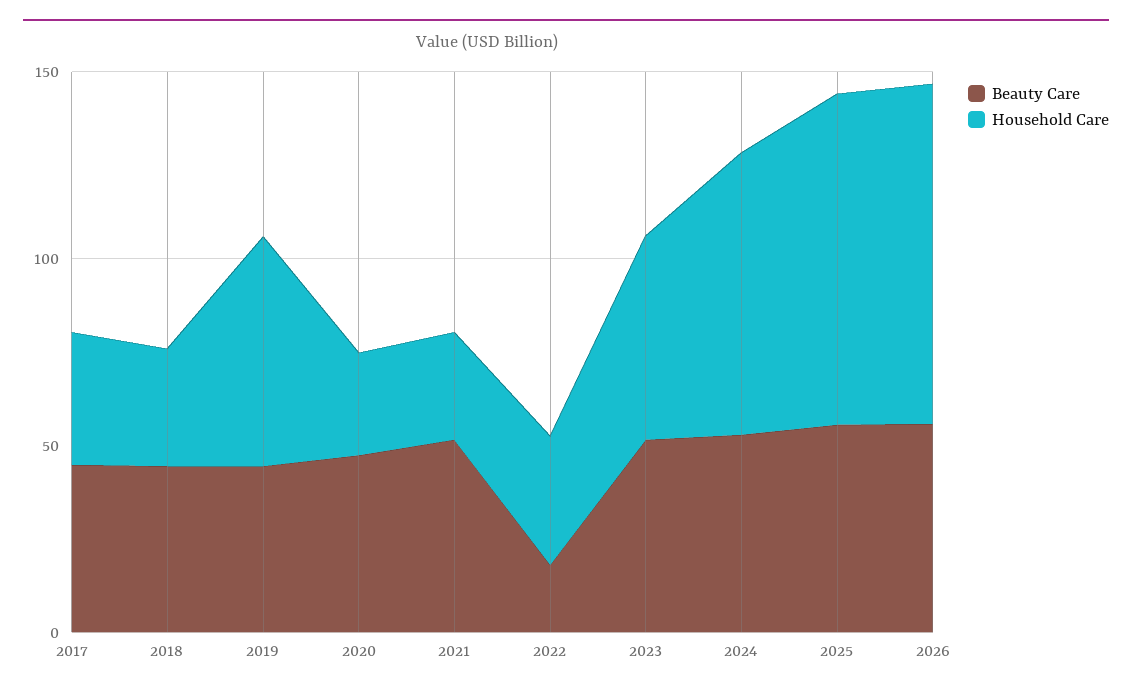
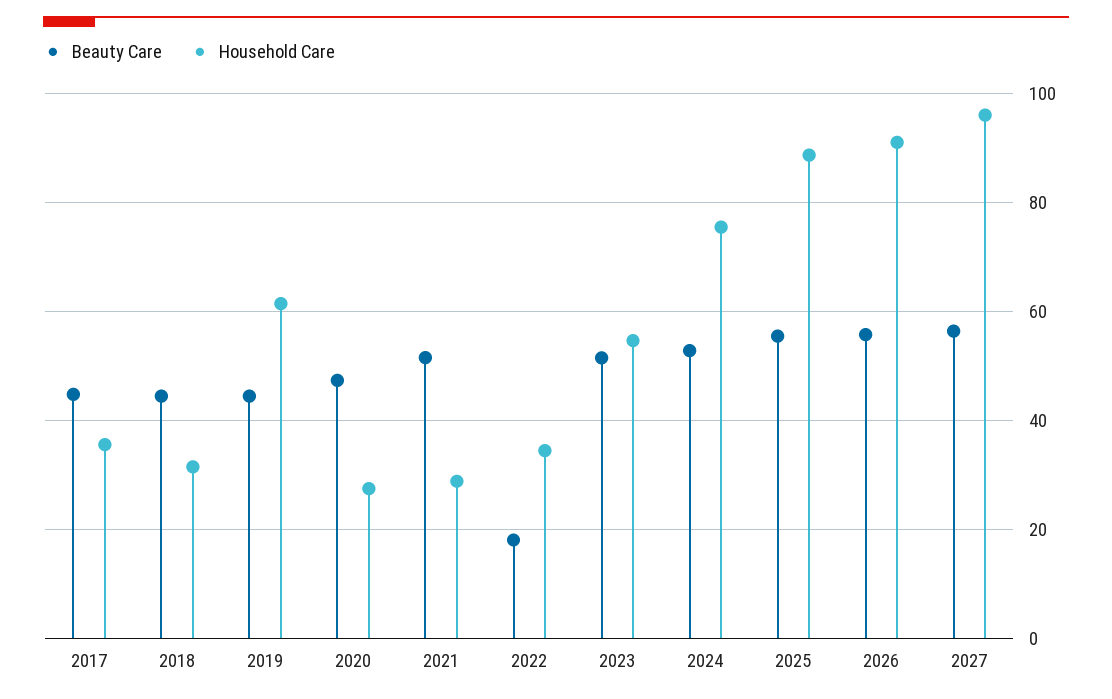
Beauty Care, 2027: none -> 56
Household Care, 2027: none -> 96

